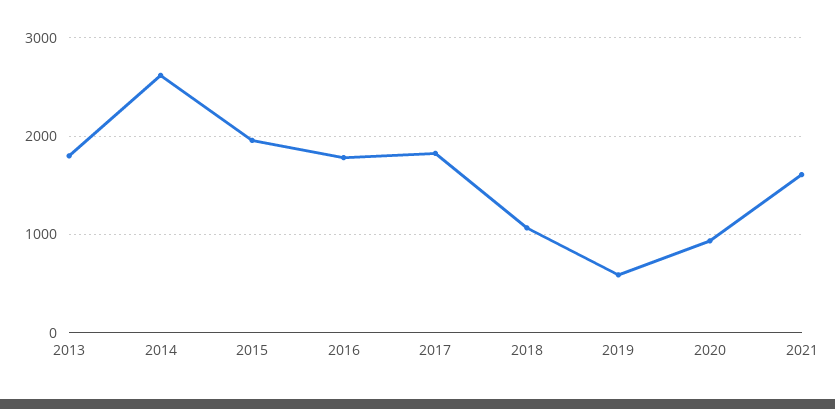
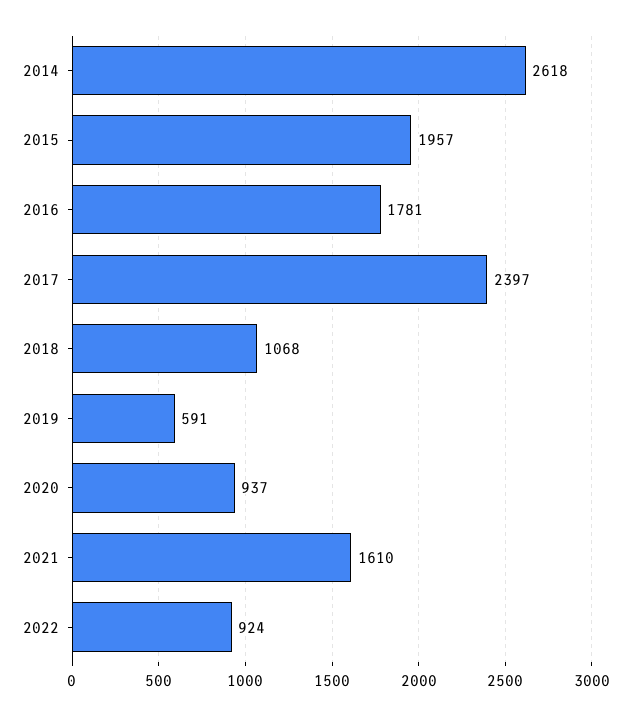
2013: 1800 -> none
2017: 1800 -> 2397
2022: none -> 924

